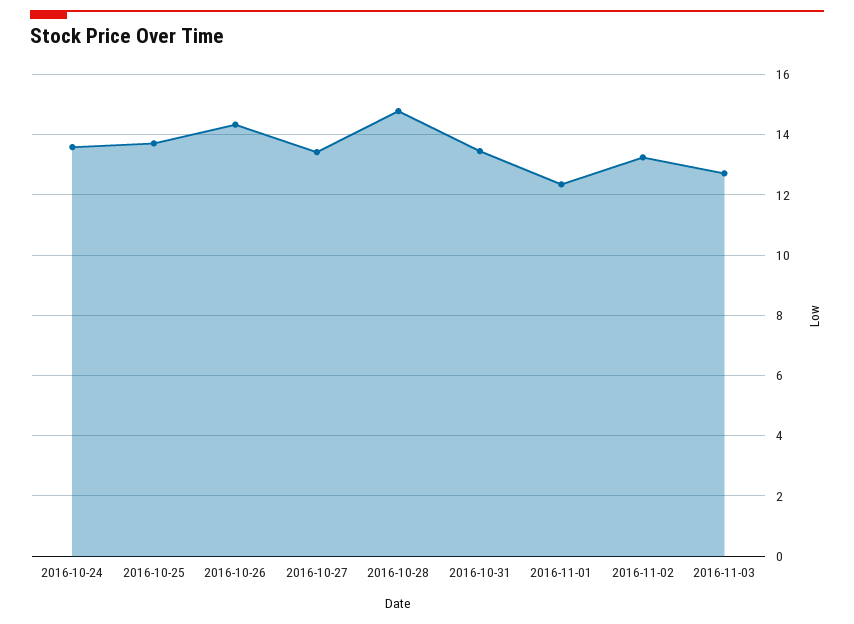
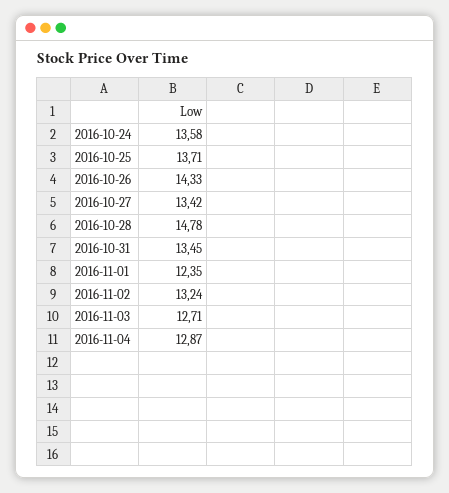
2016-11-04: none -> 12.87

